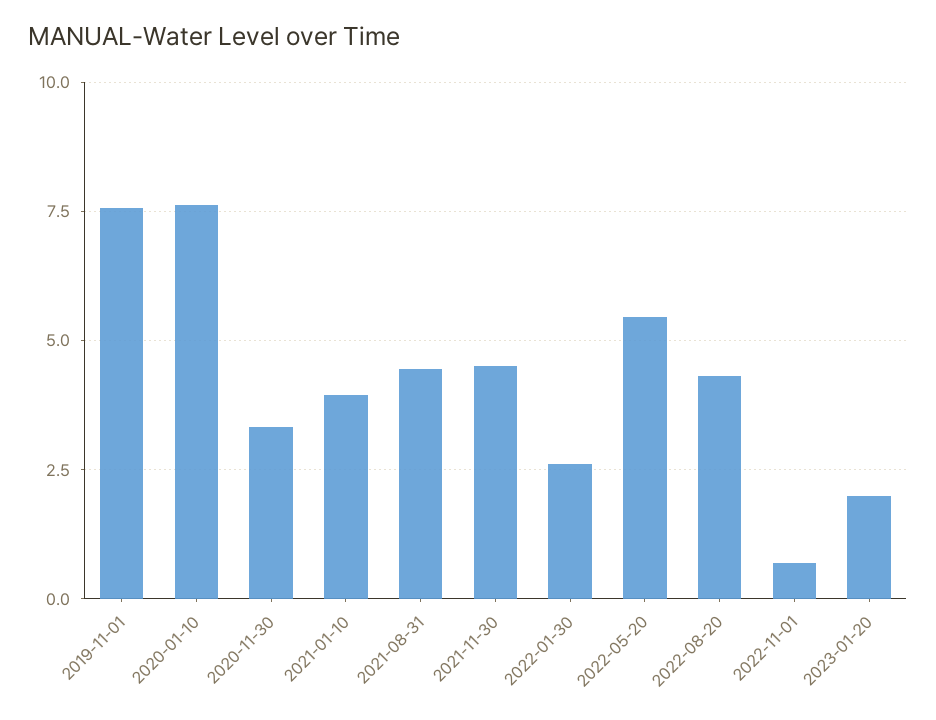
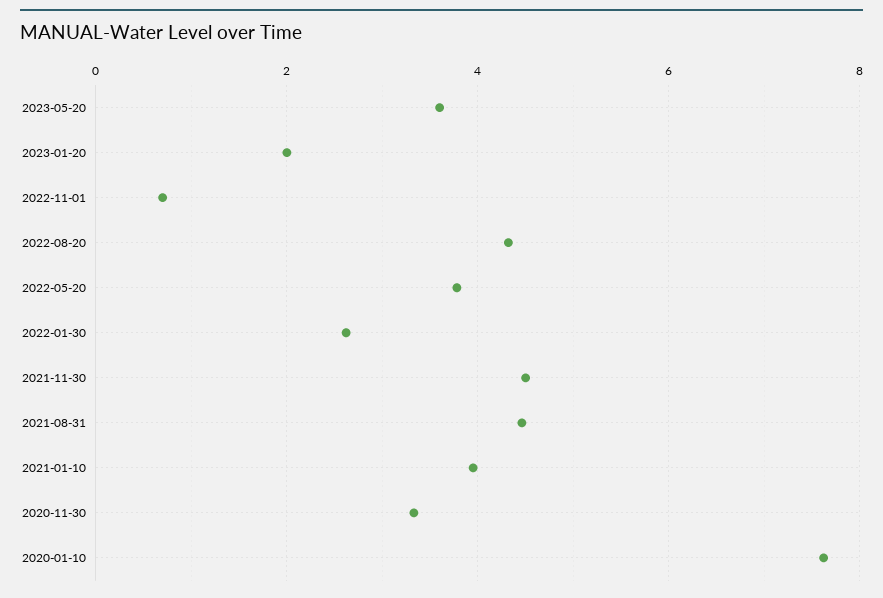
2019-11-01: 7.5 -> none
2022-05-20: 5.5 -> 3.8
2023-05-20: none -> 3.6

